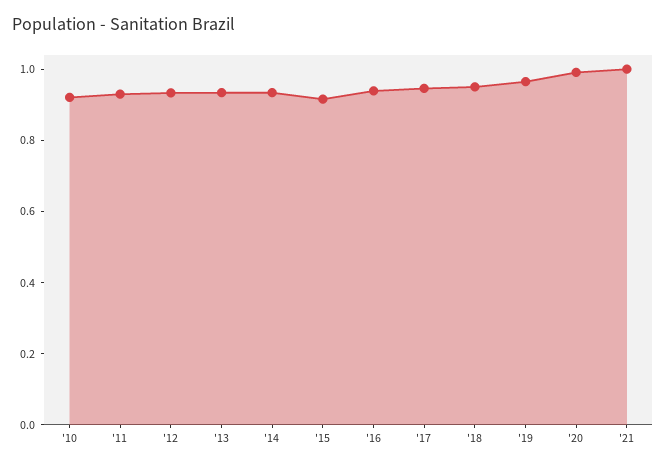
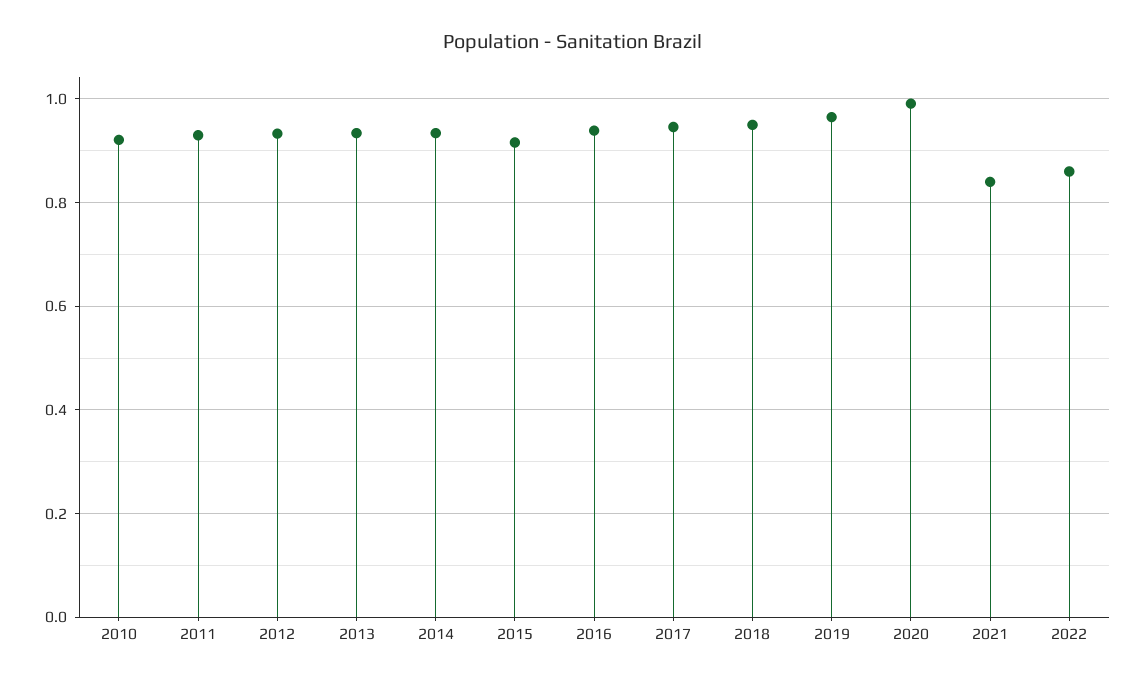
'21: 1 -> 0.84
2022: none -> 0.86

